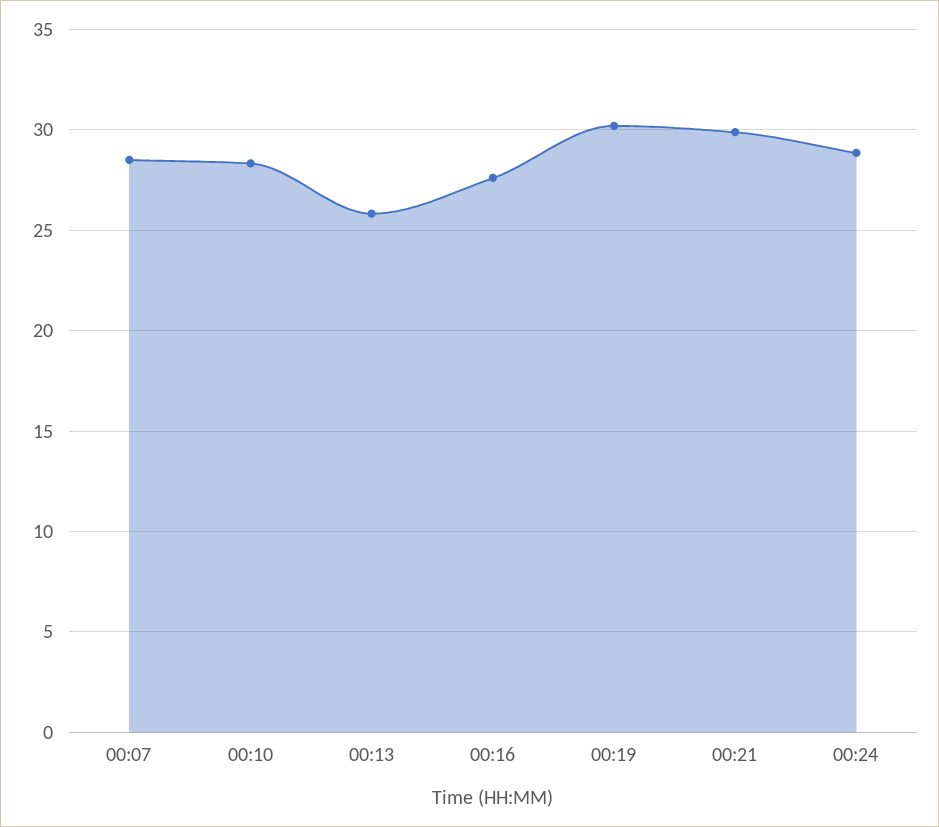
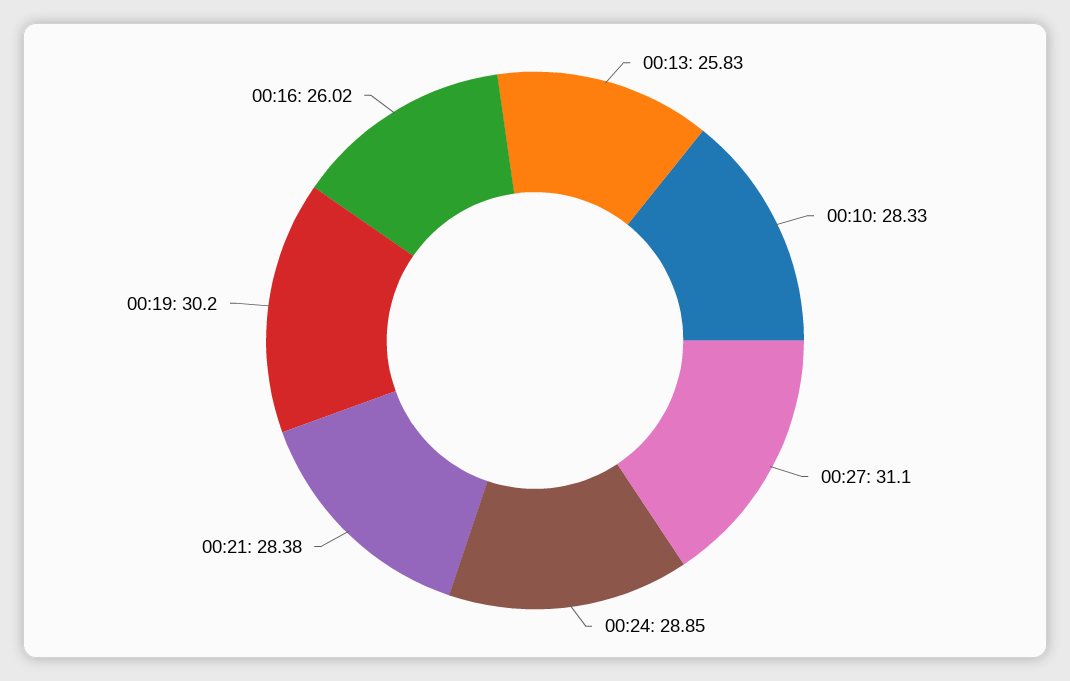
00:07: 28.5 -> none
00:16: 27.5 -> 26.02
00:21: 30 -> 28.38
00:27: none -> 31.1

